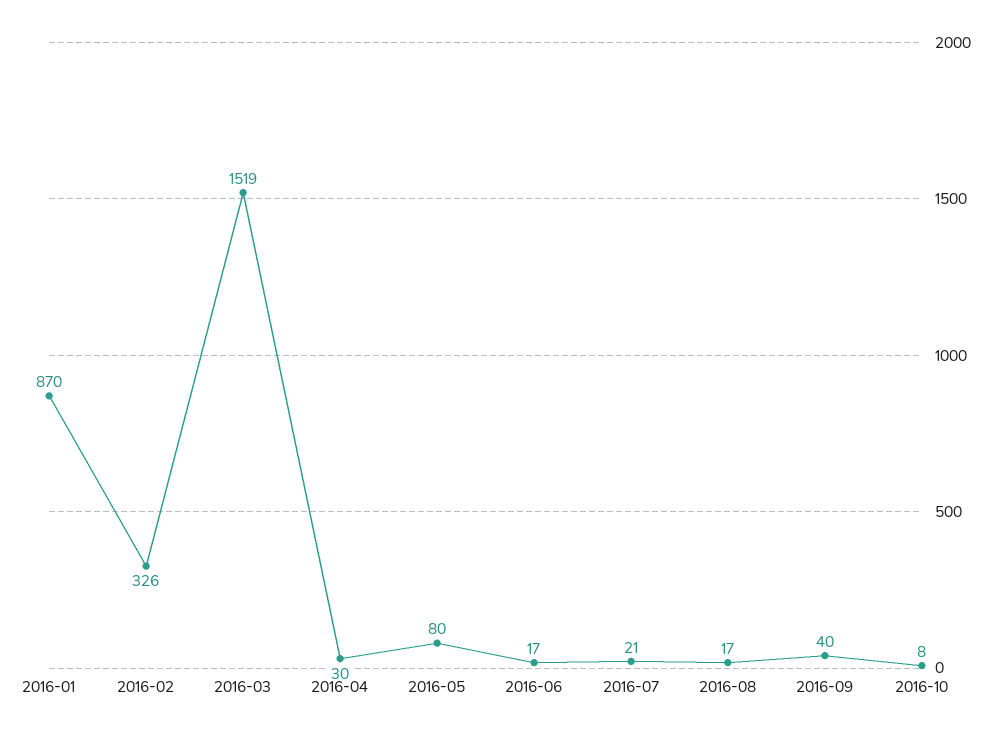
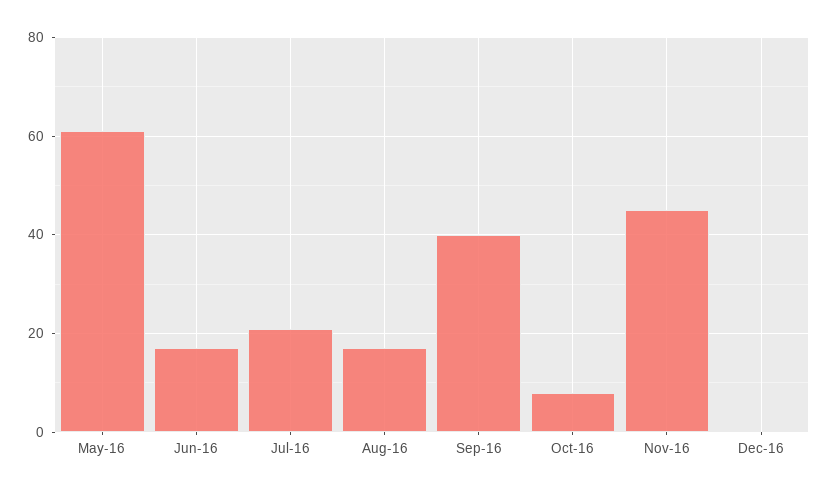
2016-01: 870 -> none
2016-02: 326 -> none
2016-03: 1519 -> none
2016-04: 30 -> none
2016-05: 80 -> 60
Nov-16: none -> 45
Dec-16: none -> 0

